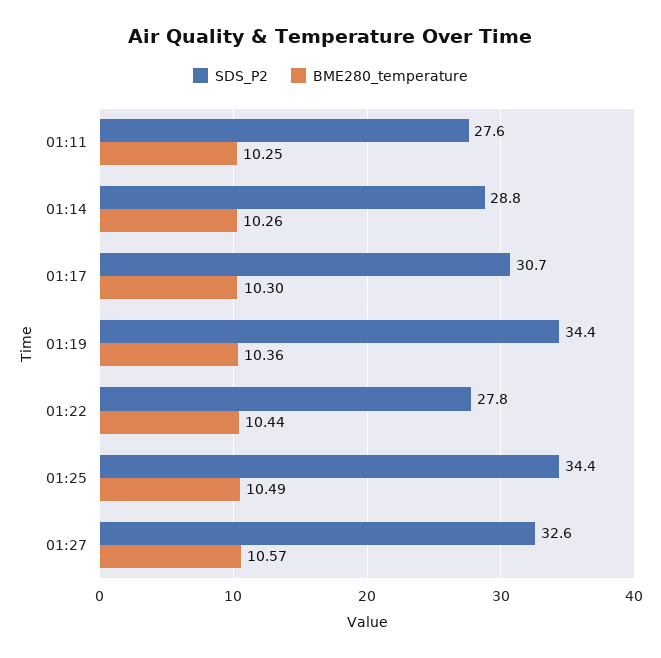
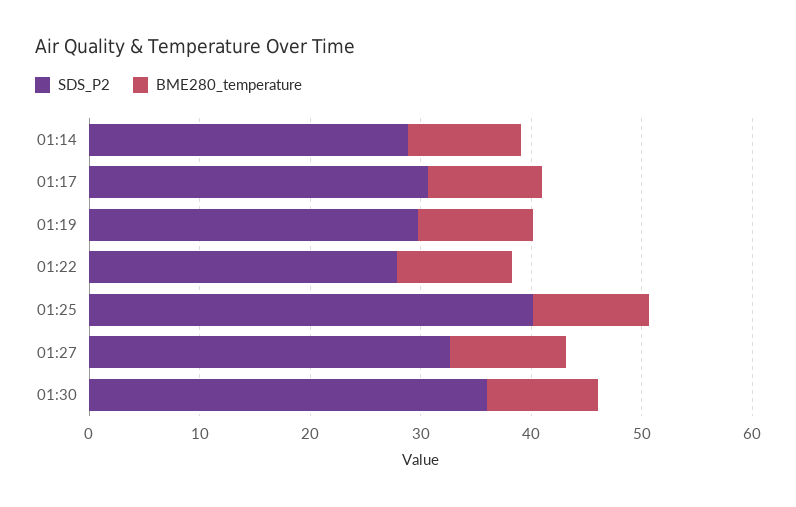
SDS_P2, 01:11: 27.6 -> none
BME280_temperature, 01:11: 10.25 -> none
SDS_P2, 01:19: 34.4 -> 30
SDS_P2, 01:25: 34.4 -> 40
SDS_P2, 01:30: none -> 36
BME280_temperature, 01:30: none -> 10

